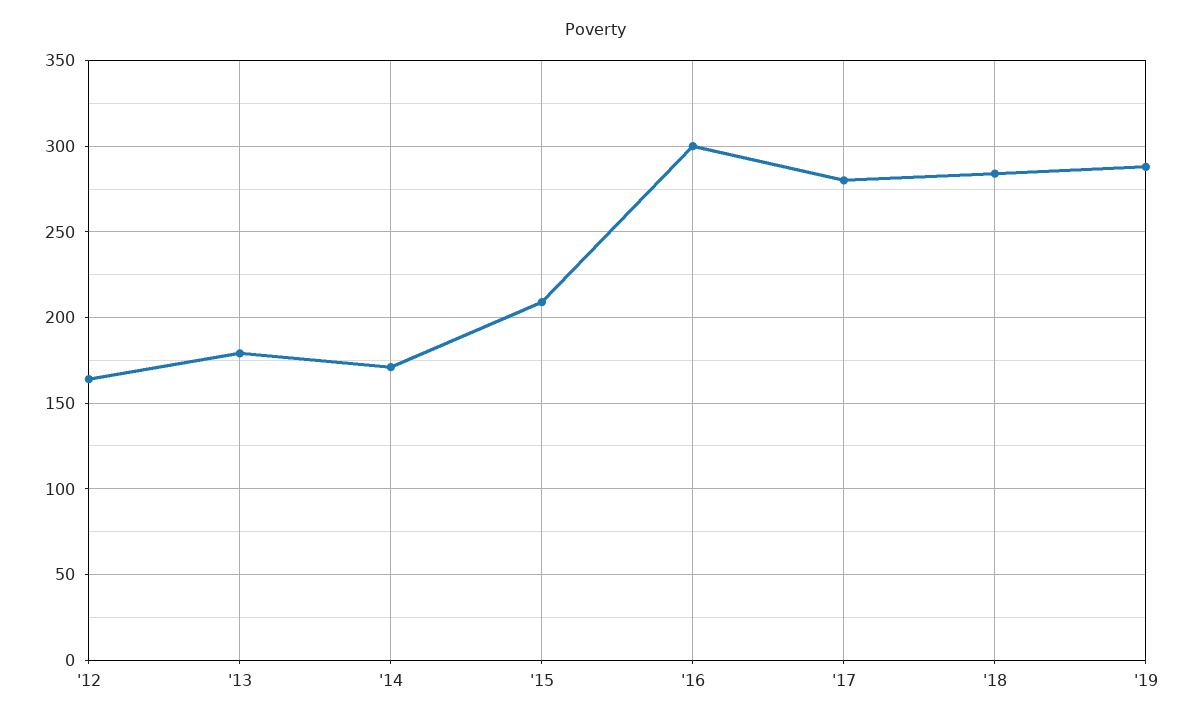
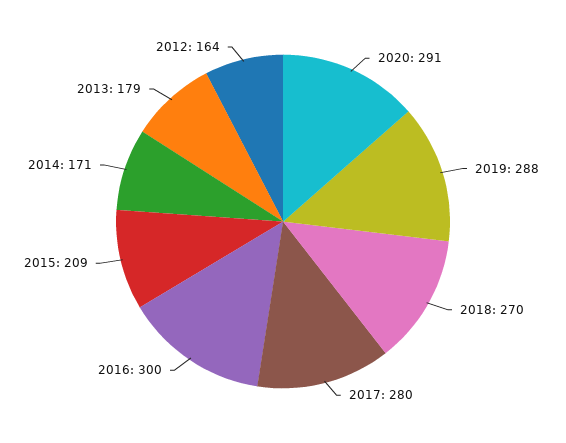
'18: 285 -> 270
2020: none -> 291

